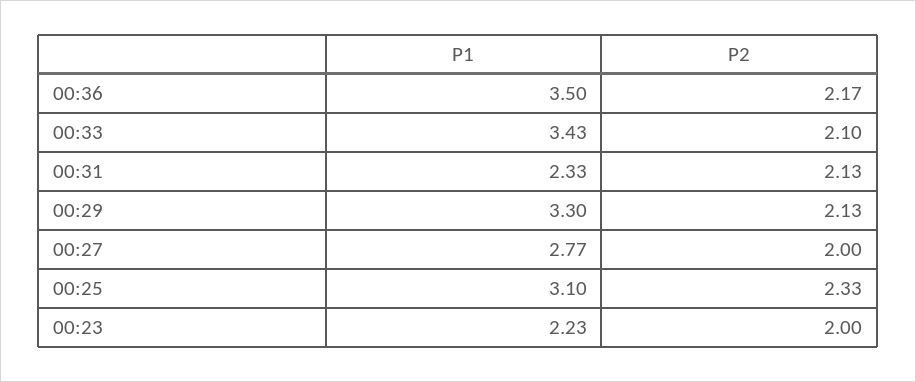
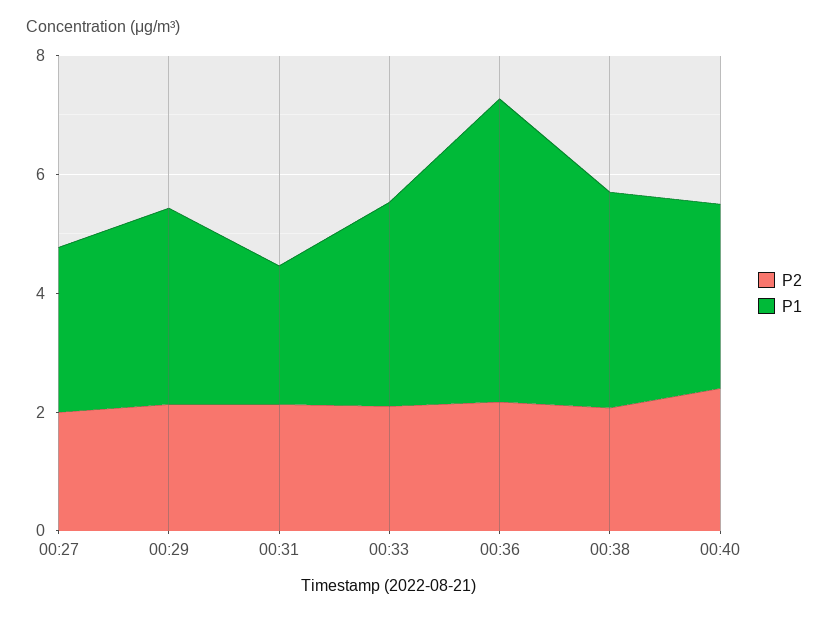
P1, 00:36: 3.5 -> 5
P1, 00:25: 3.1 -> none
P2, 00:25: 2.33 -> none
P1, 00:23: 2.23 -> none
P2, 00:23: 2 -> none
P2, 00:38: none -> 2
P1, 00:38: none -> 3.5
P2, 00:40: none -> 2.5
P1, 00:40: none -> 3

